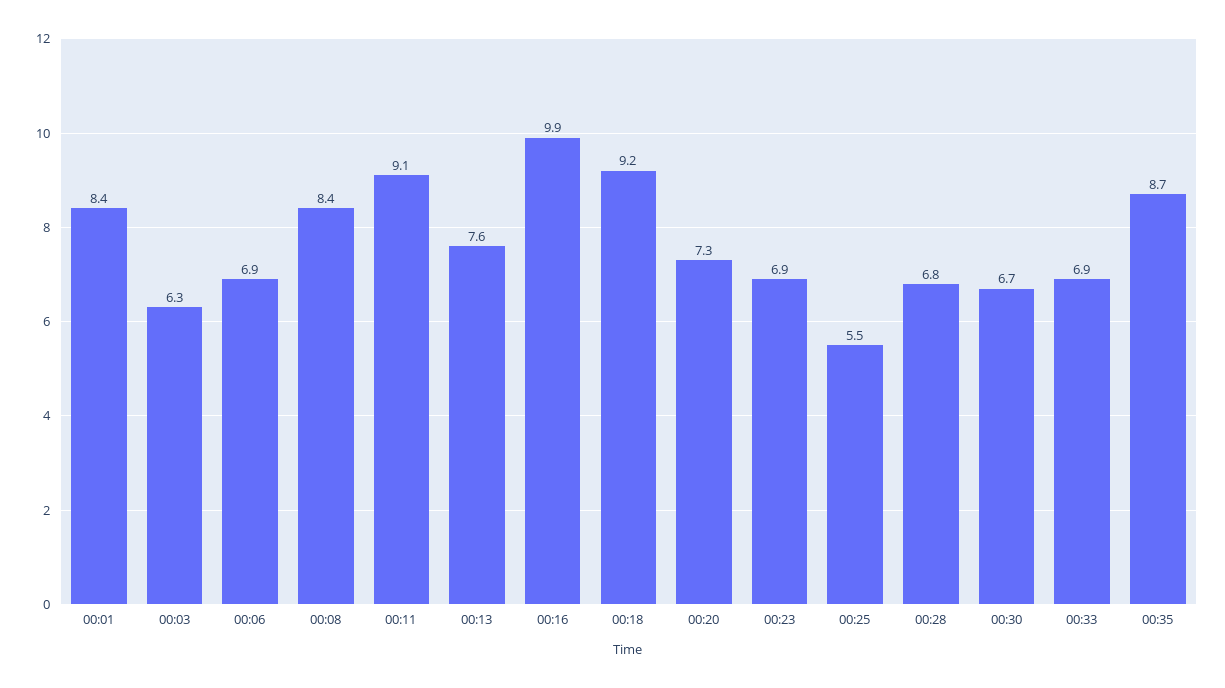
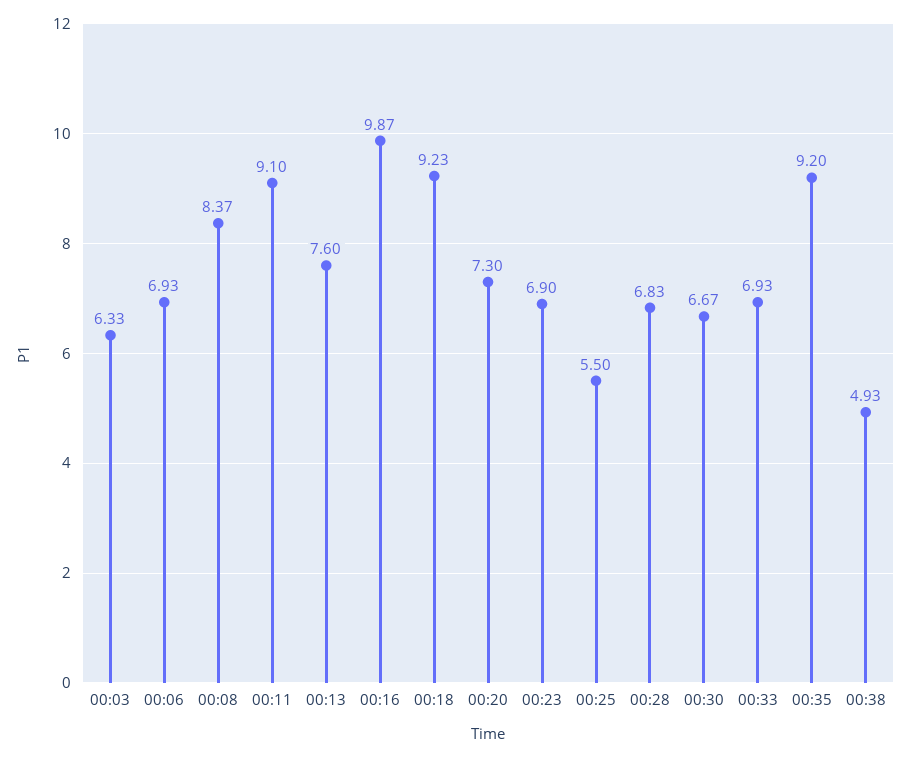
00:01: 8.4 -> none
00:35: 8.7 -> 9.2
00:38: none -> 4.93

